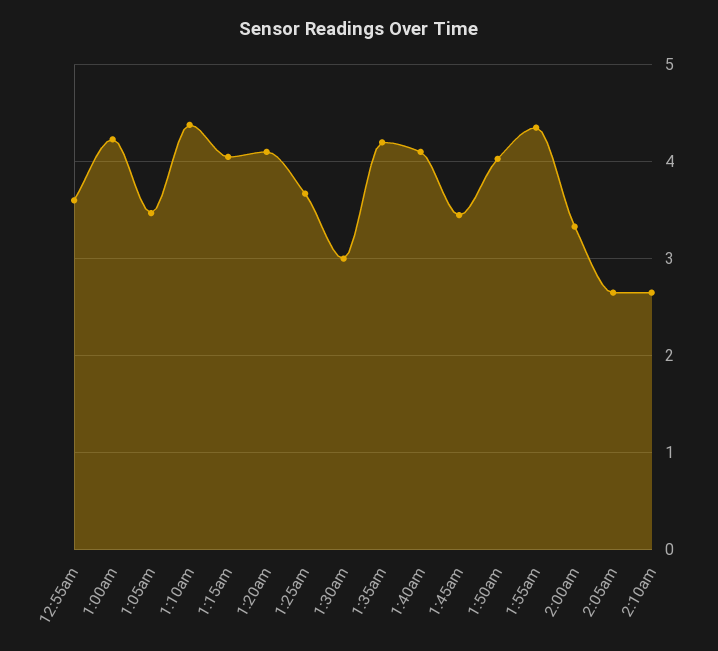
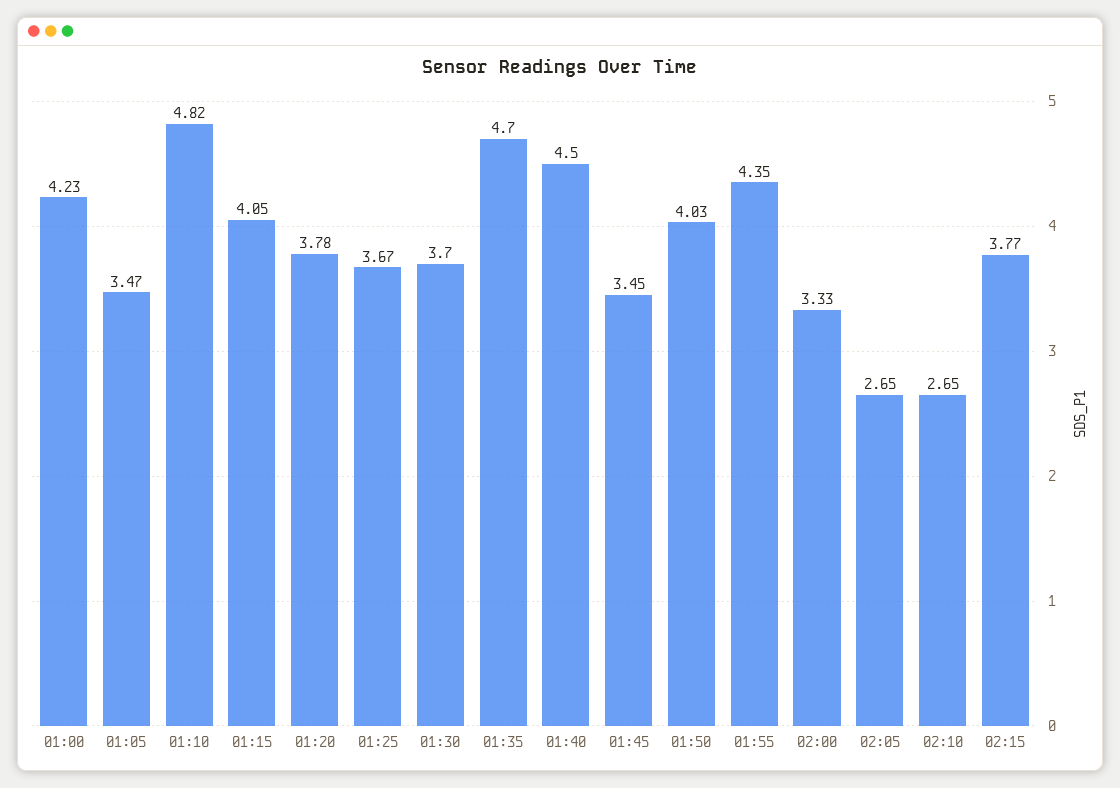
12:55am: 3.6 -> none
1:10am: 4.4 -> 4.82
1:20am: 4.1 -> 3.78
1:30am: 3 -> 3.7
1:35am: 4.2 -> 4.7
1:40am: 4.1 -> 4.5
02:15: none -> 3.77

